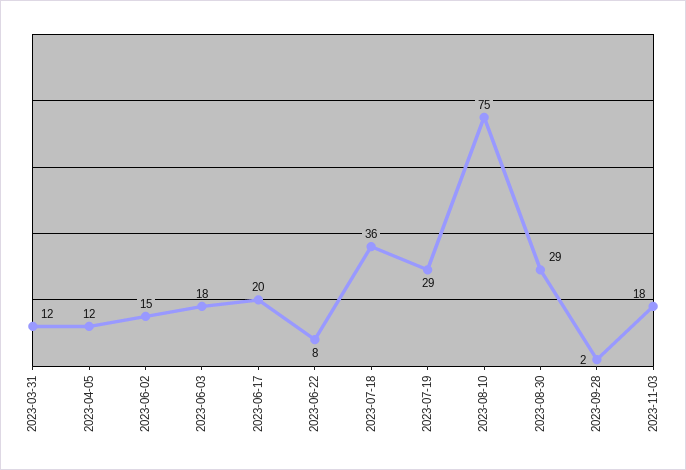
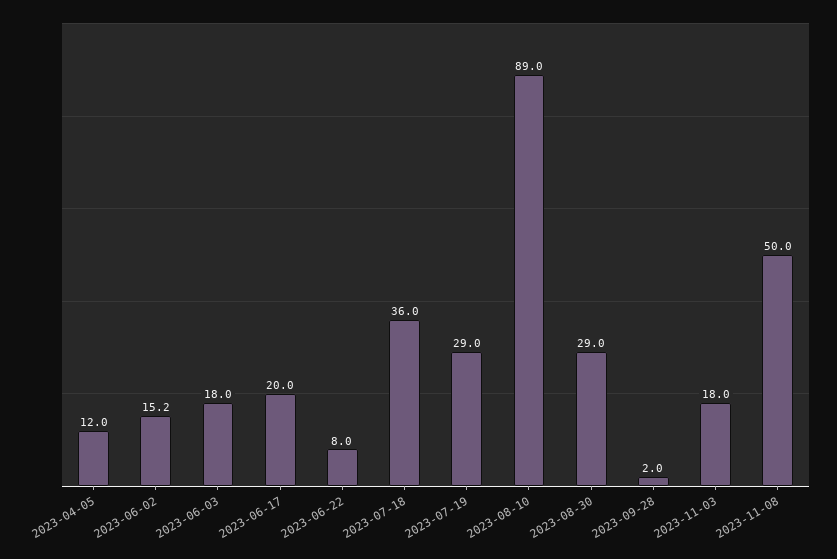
2023-03-31: 12 -> none
2023-08-10: 75 -> 89
2023-11-08: none -> 50

